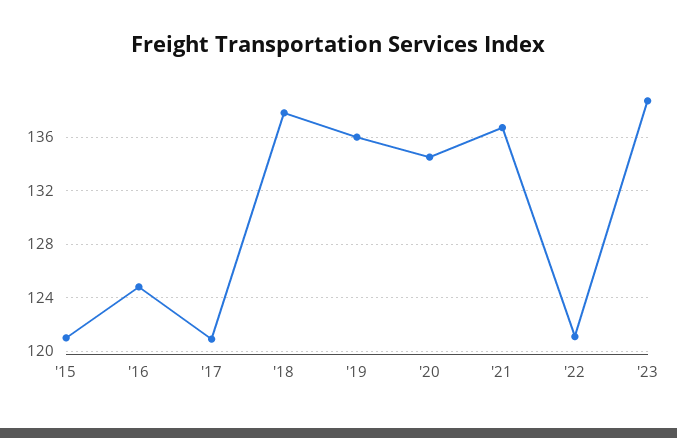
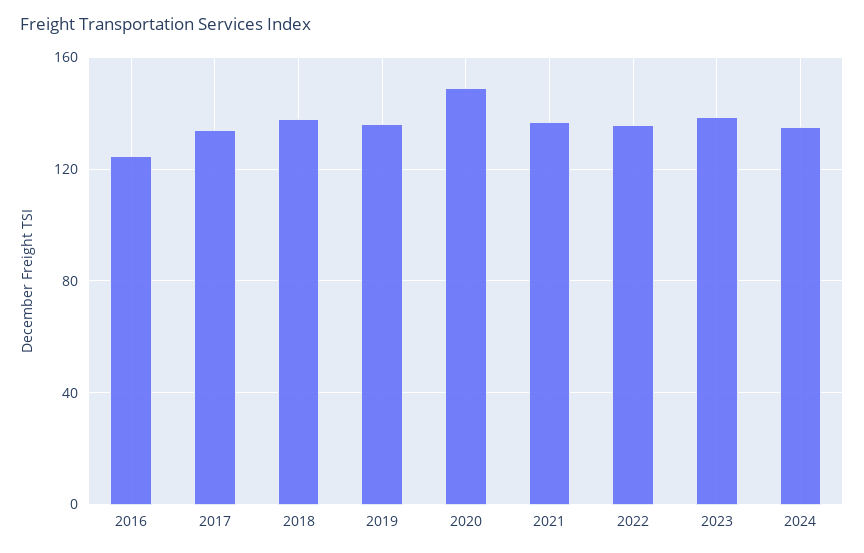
'15: 121 -> none
'17: 121 -> 135
'20: 134.5 -> 150
'22: 121 -> 135
2024: none -> 135

